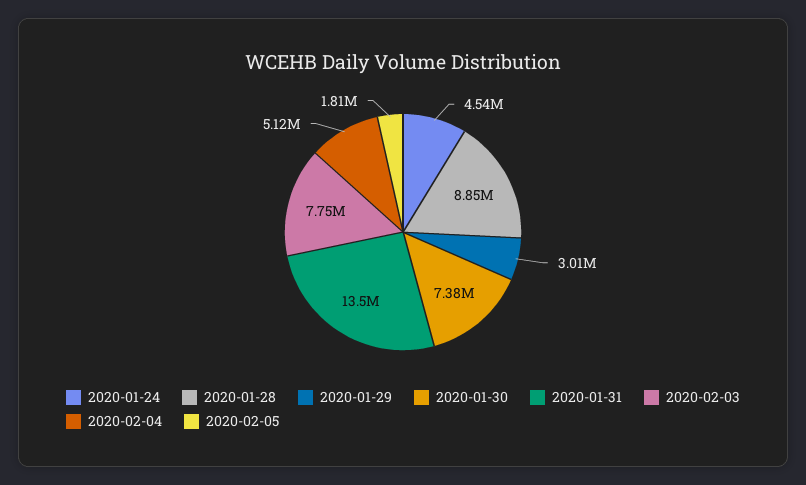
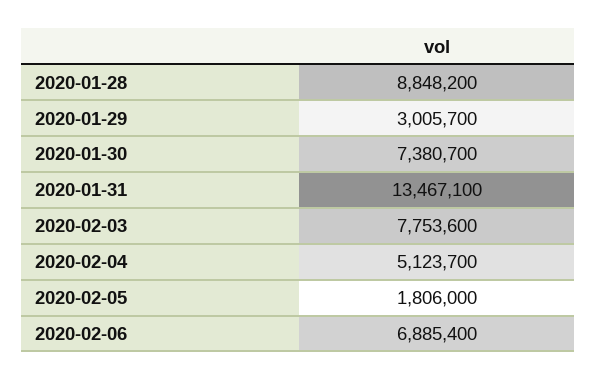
2020-01-24: 4540000 -> none
2020-02-06: none -> 6885400

